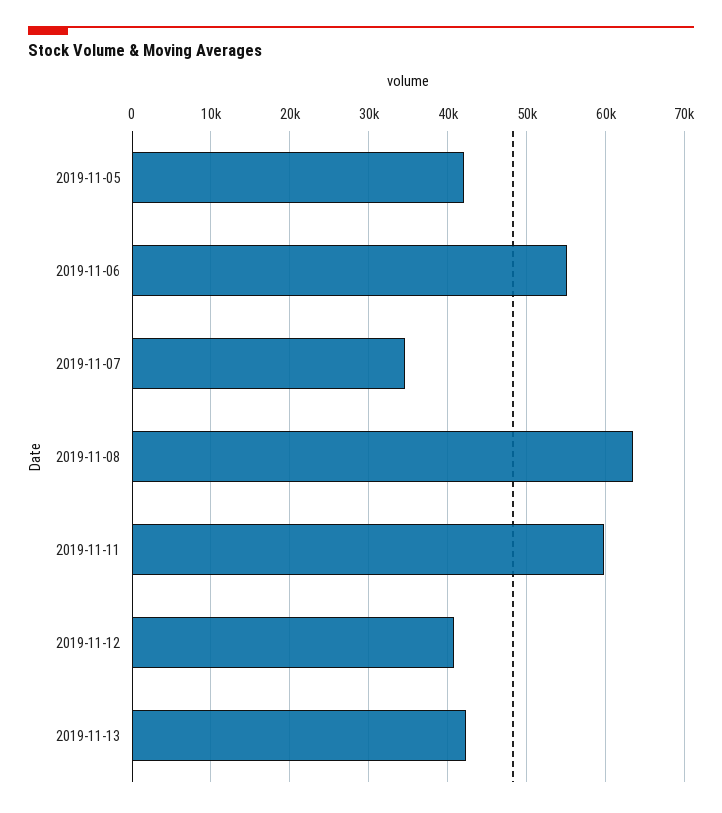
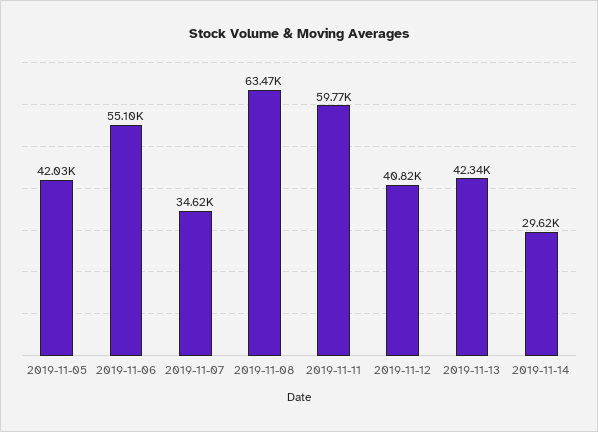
2019-11-14: none -> 29620

